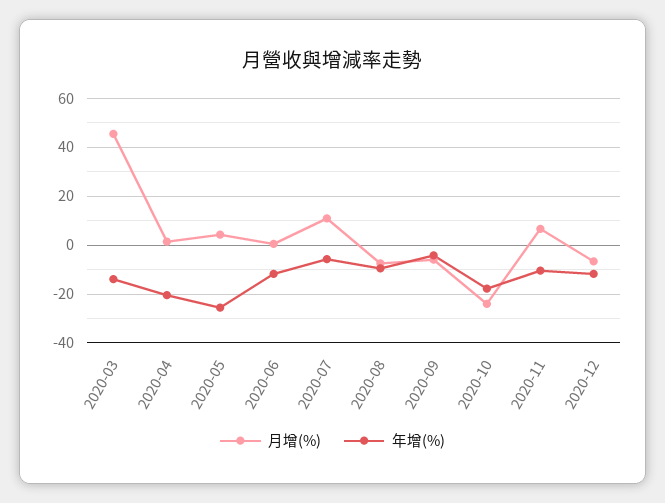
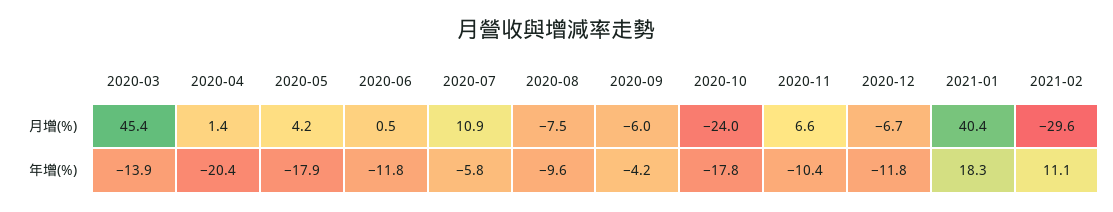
年增(%), 2020-05: -25 -> -17.9
月增(%), 2021-01: none -> 40.4
月增(%), 2021-02: none -> -29.6
年增(%), 2021-01: none -> 18.3
年增(%), 2021-02: none -> 11.1

